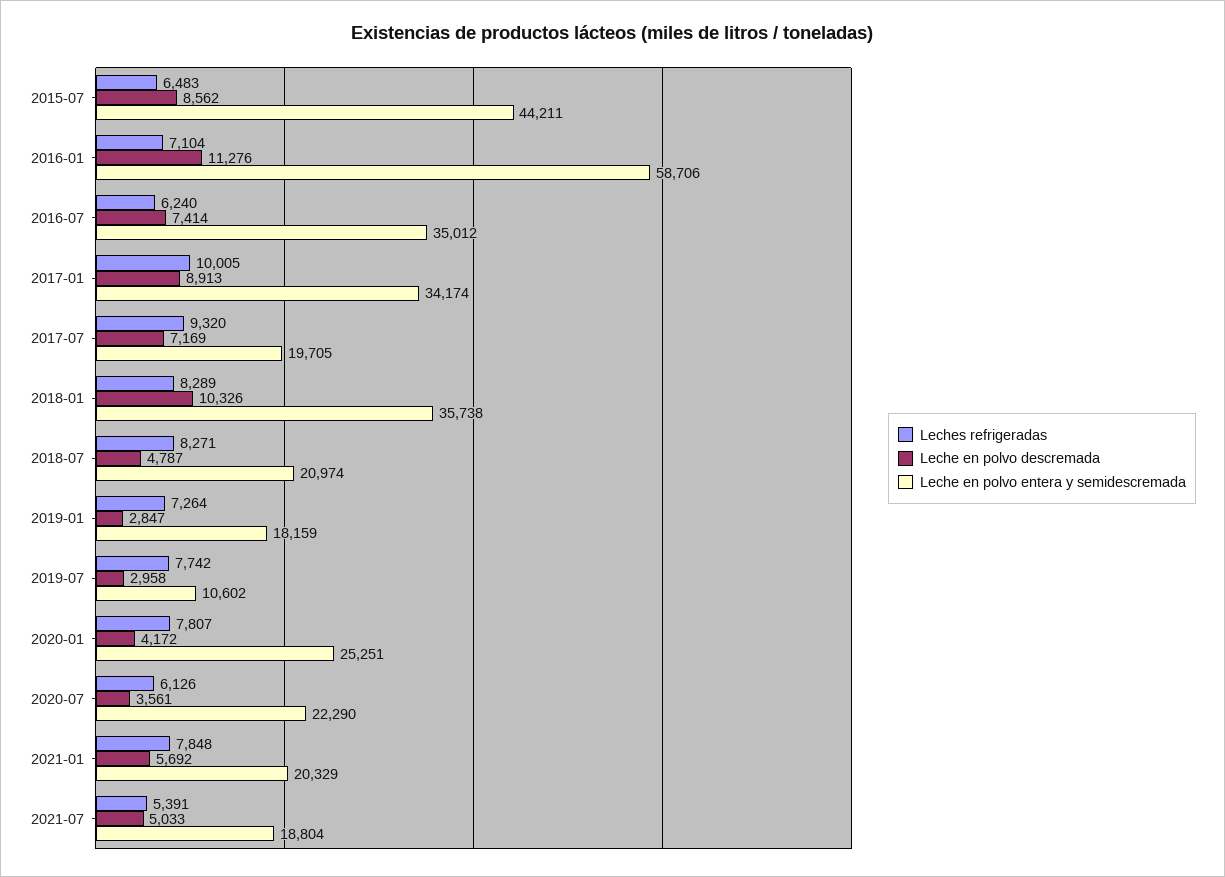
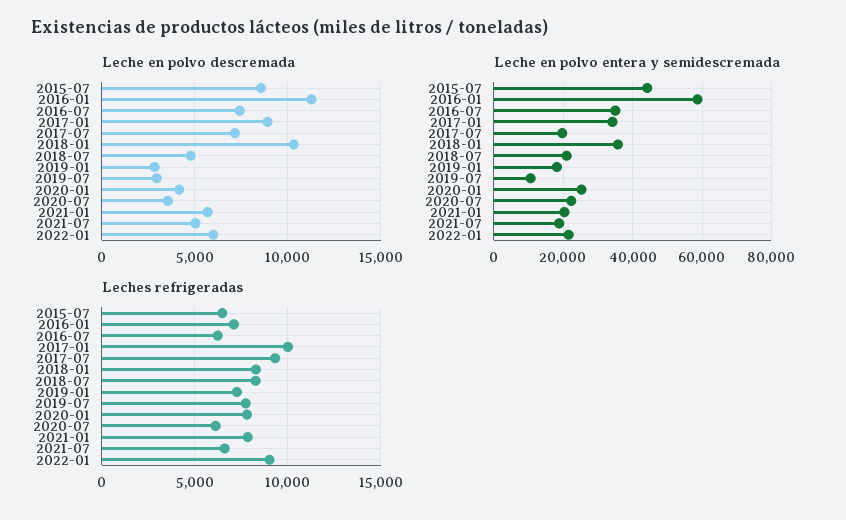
Leches refrigeradas, 2021-07: 5391 -> 6500
Leche en polvo descremada, 2022-01: none -> 6000
Leche en polvo entera y semidescremada, 2022-01: none -> 22000
Leches refrigeradas, 2022-01: none -> 9000

